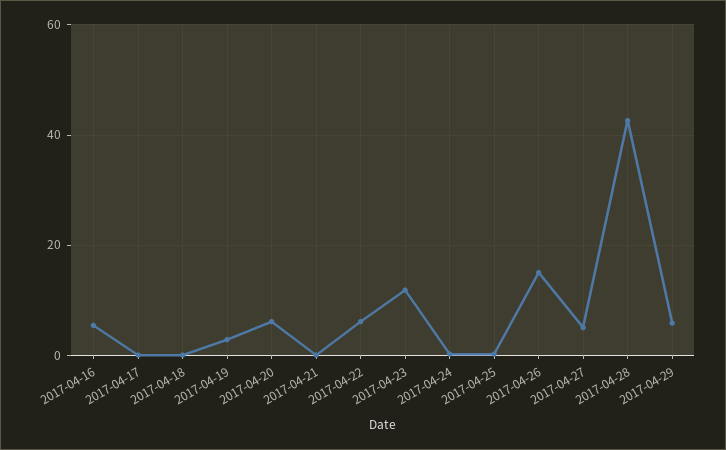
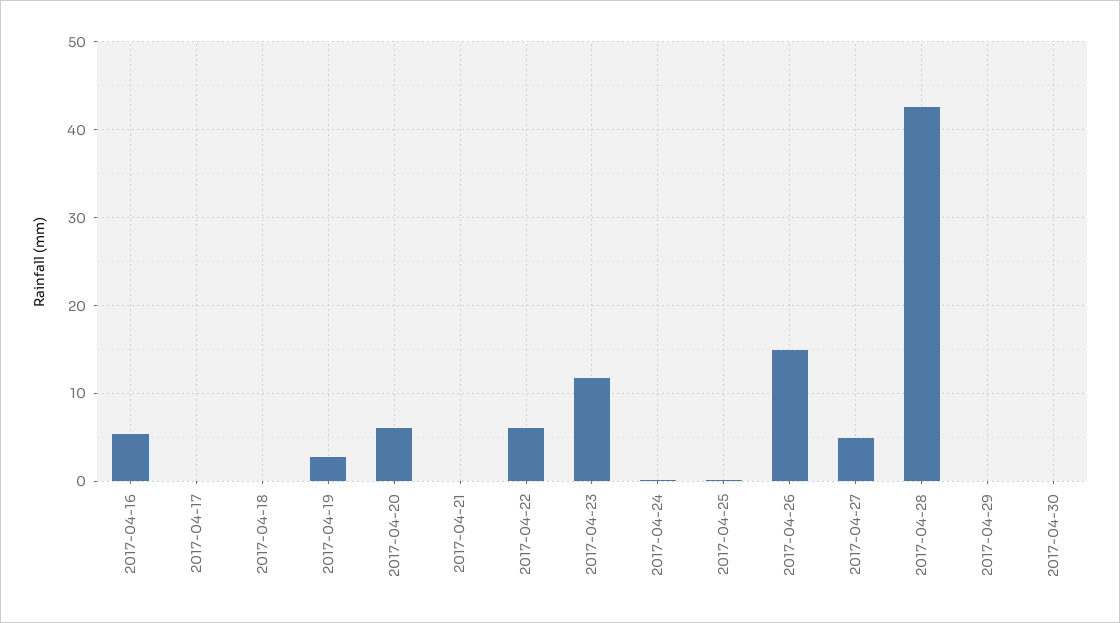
2017-04-29: 6 -> 0
2017-04-30: none -> 0

